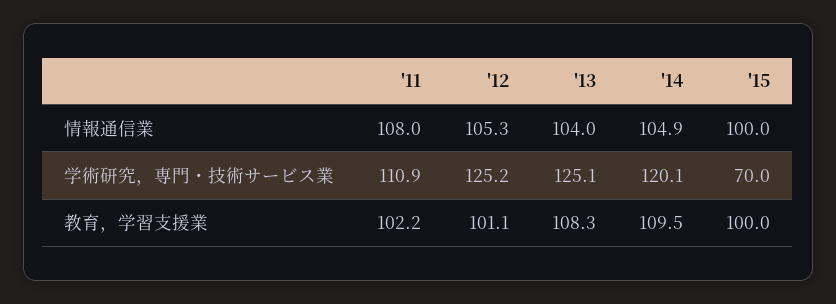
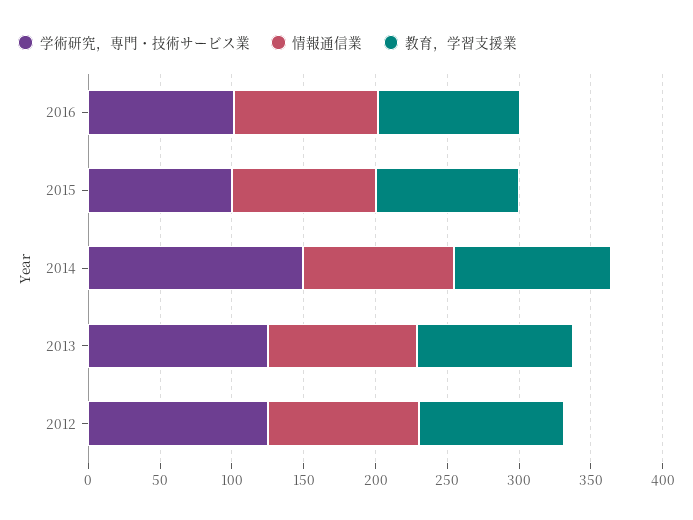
情報通信業, '11: 108 -> none
学術研究，専門・技術サービス業, '11: 110.9 -> none
学術研究，専門・技術サービス業, '14: 120.1 -> 150
学術研究，専門・技術サービス業, '15: 70 -> 100
教育，学習支援業, '11: 102.2 -> none
学術研究，専門・技術サービス業, 2016: none -> 100
情報通信業, 2016: none -> 100
教育，学習支援業, 2016: none -> 100

